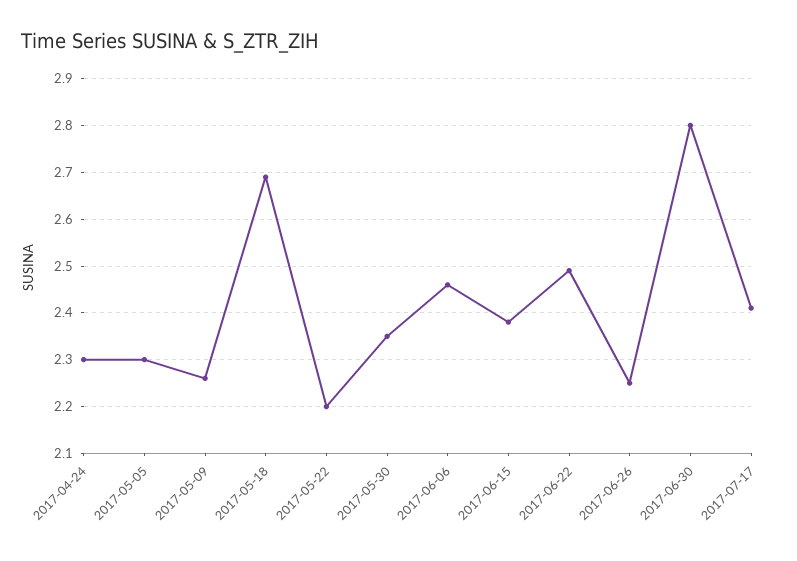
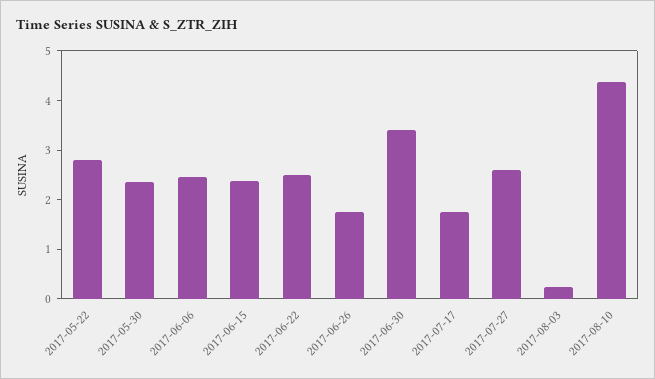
2017-04-24: 2.3 -> none
2017-05-05: 2.3 -> none
2017-05-09: 2.25 -> none
2017-05-18: 2.7 -> none
2017-05-22: 2.2 -> 2.8
2017-06-26: 2.25 -> 1.8
2017-06-30: 2.8 -> 3.4
2017-07-17: 2.4 -> 1.8
2017-07-27: none -> 2.6
2017-08-03: none -> 0.2
2017-08-10: none -> 4.4

